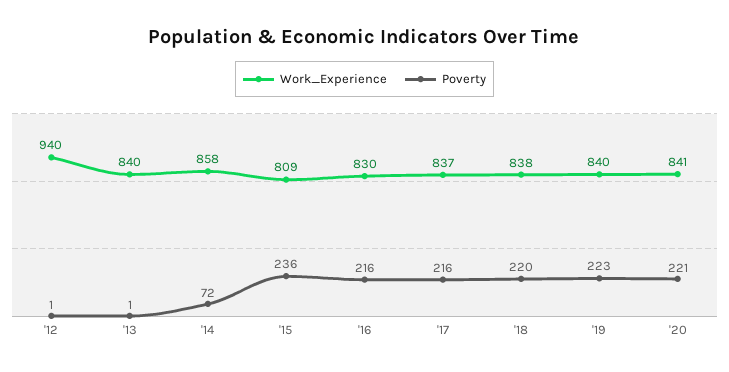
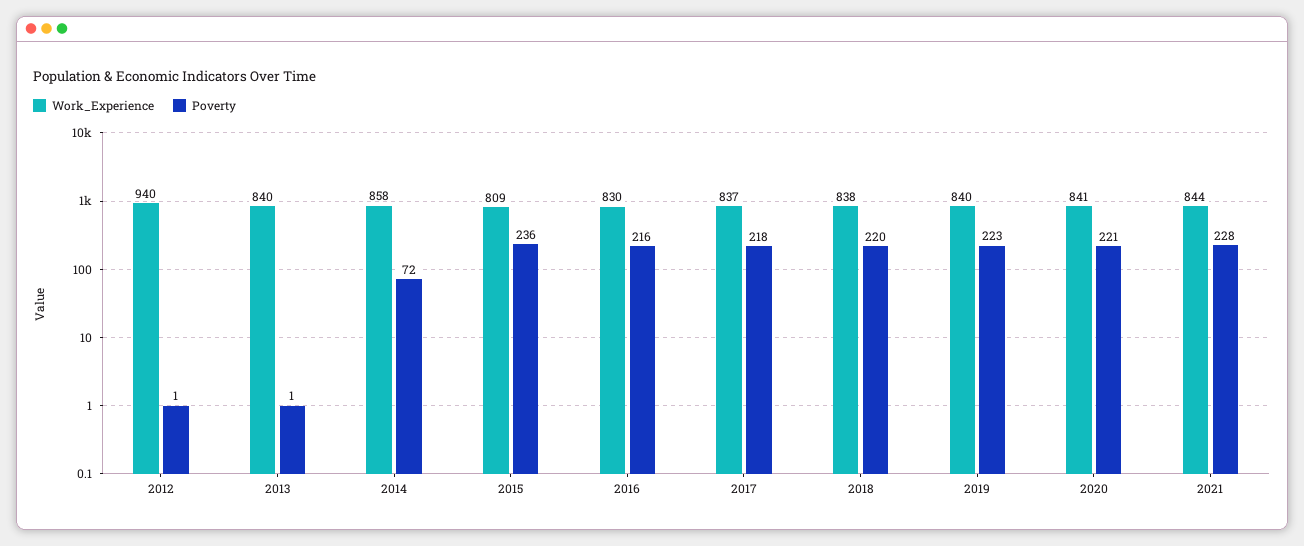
Poverty, '17: 216 -> 218
Work_Experience, 2021: none -> 844
Poverty, 2021: none -> 228

